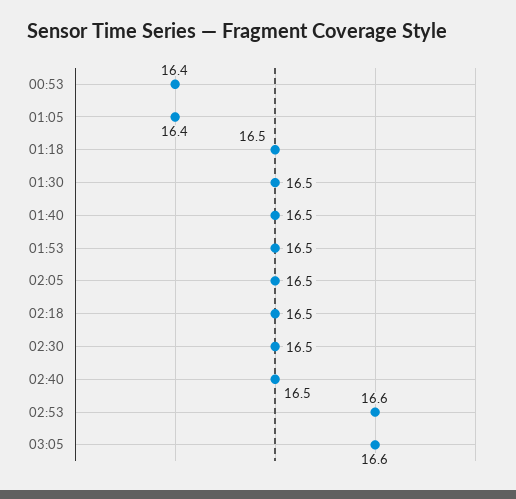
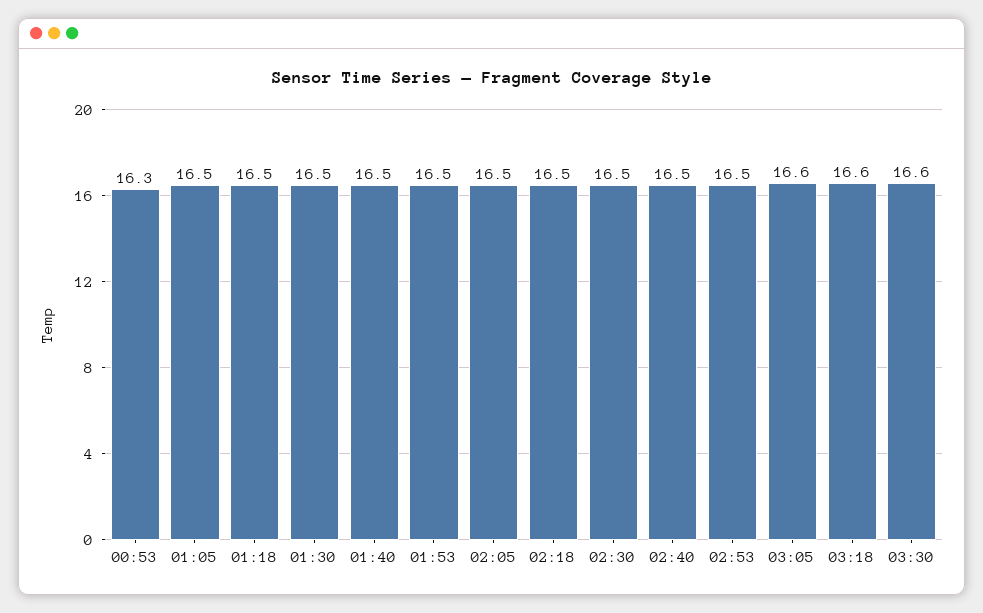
00:53: 16.4 -> 16.3
01:05: 16.4 -> 16.5
02:53: 16.6 -> 16.5
03:18: none -> 16.6
03:30: none -> 16.6

